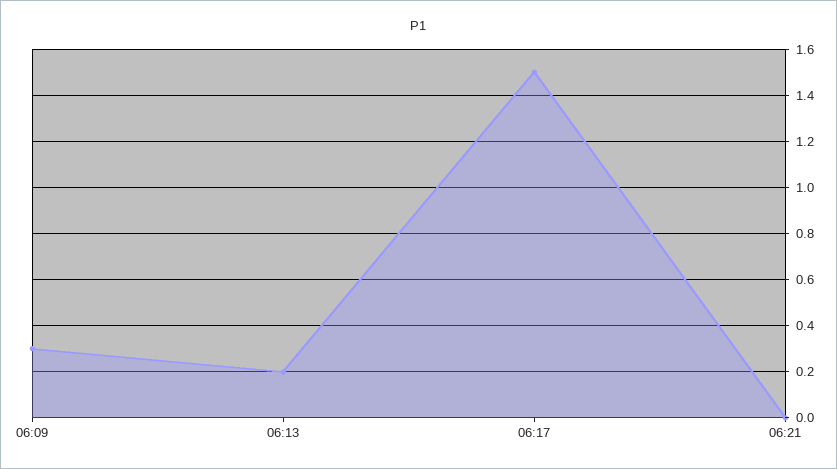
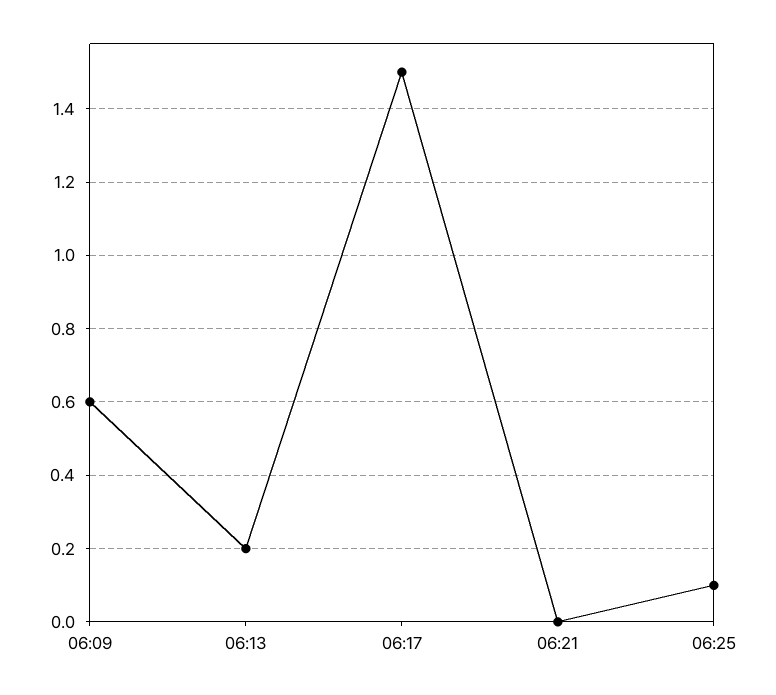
06:09: 0.3 -> 0.6
06:25: none -> 0.1

